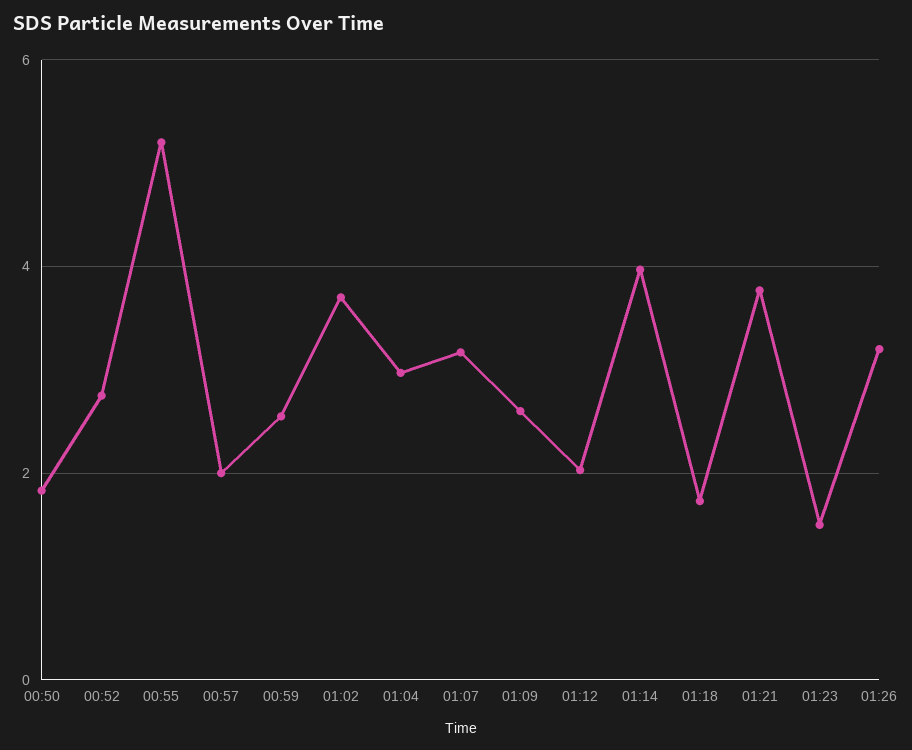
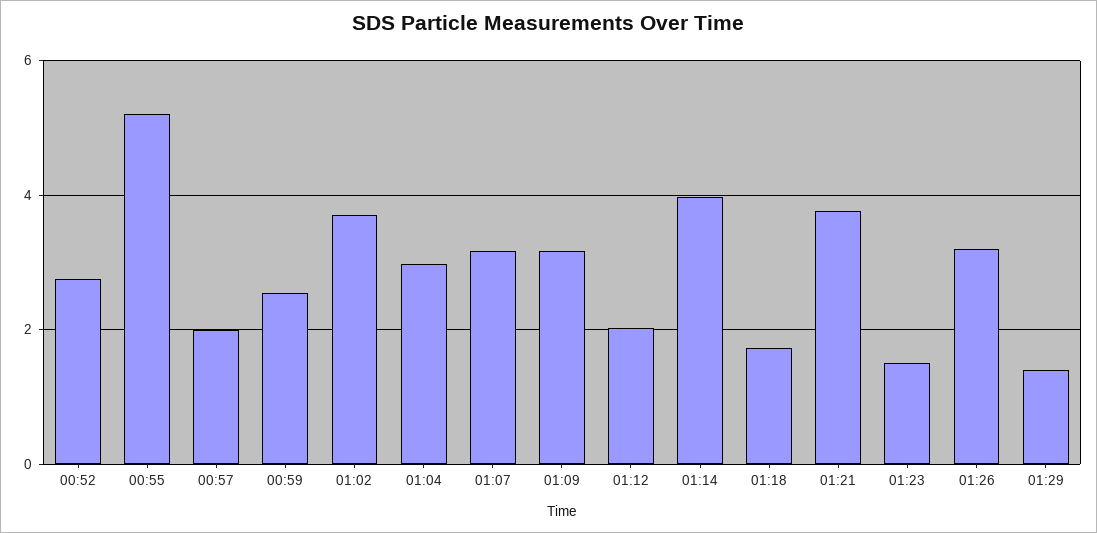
00:50: 1.8 -> none
01:09: 2.6 -> 3.2
01:29: none -> 1.4

